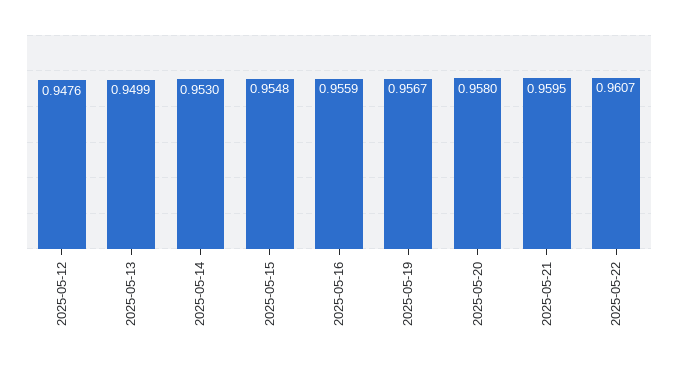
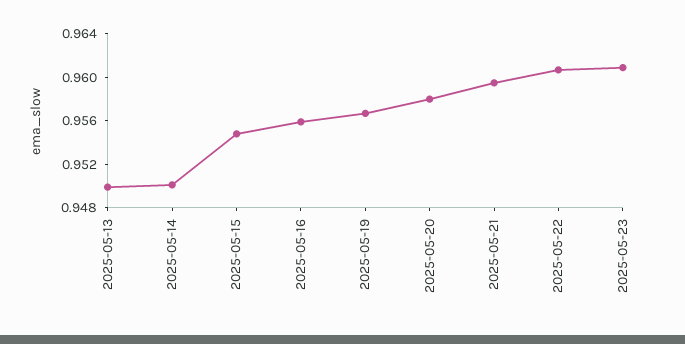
2025-05-12: 0.9476 -> none
2025-05-14: 0.953 -> 0.95
2025-05-23: none -> 0.961

